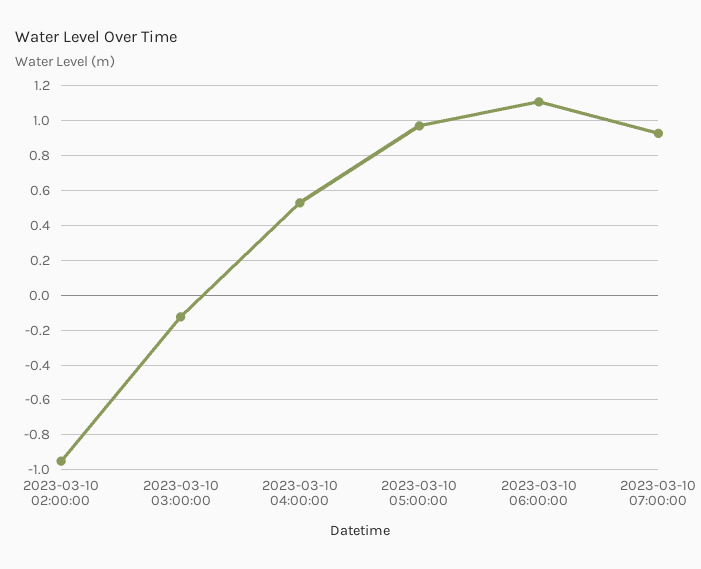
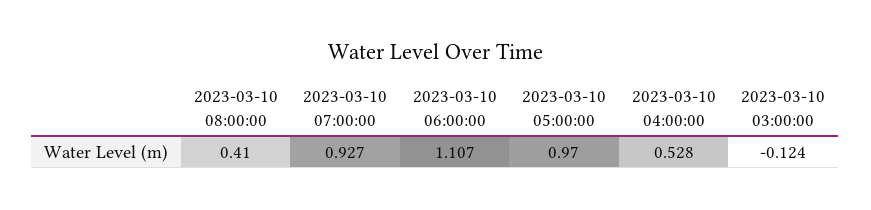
2023-03-10 02:00:00: -0.95 -> none
2023-03-10 08:00:00: none -> 0.41

